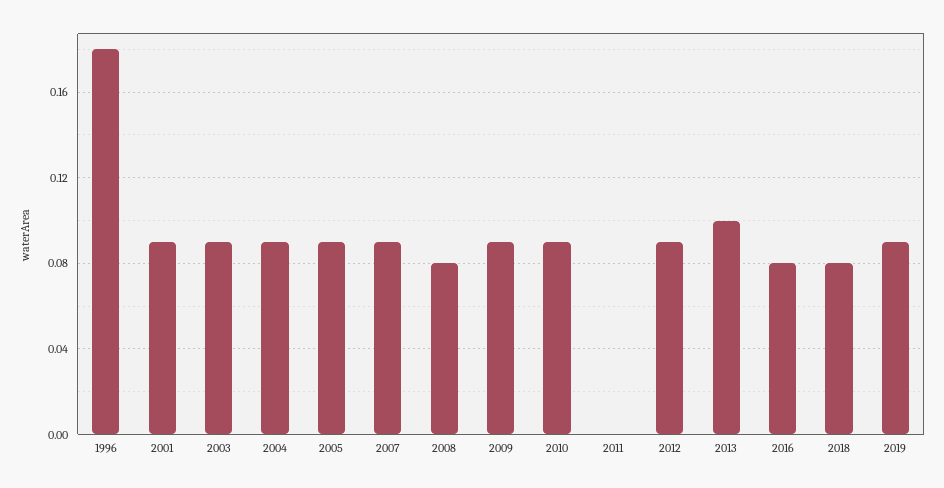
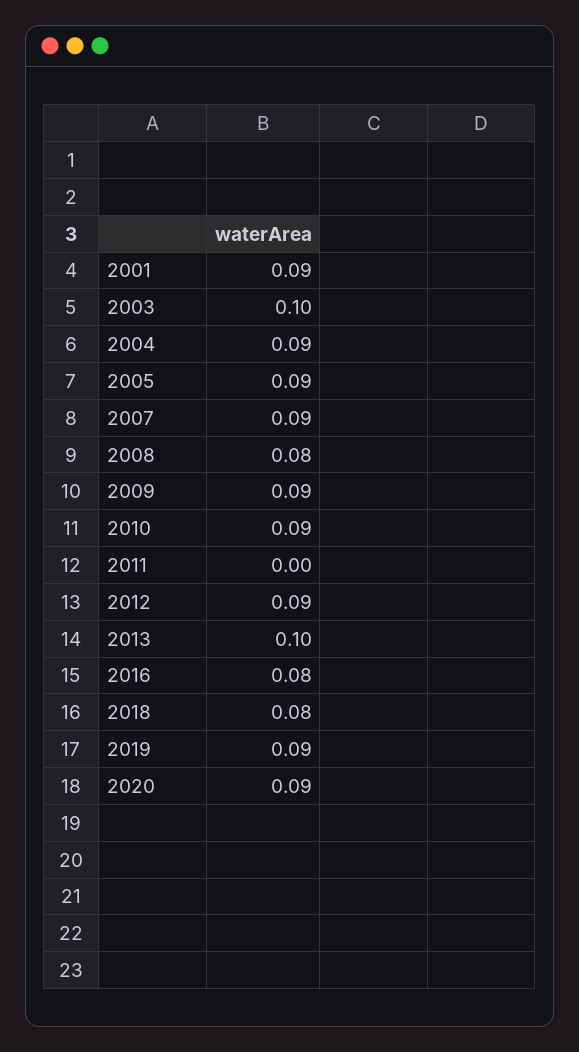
1996: 0.18 -> none
2003: 0.09 -> 0.1
2020: none -> 0.09

